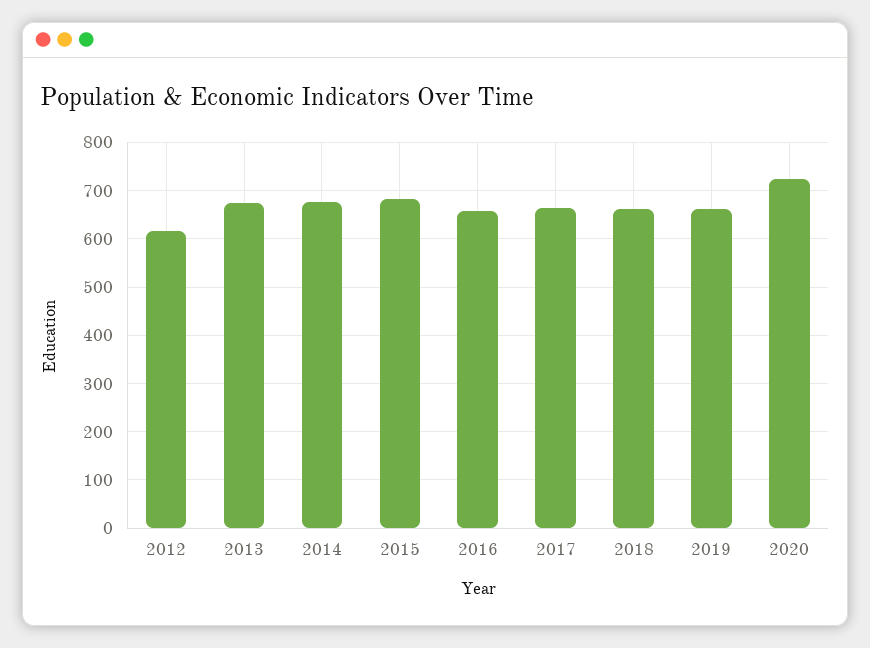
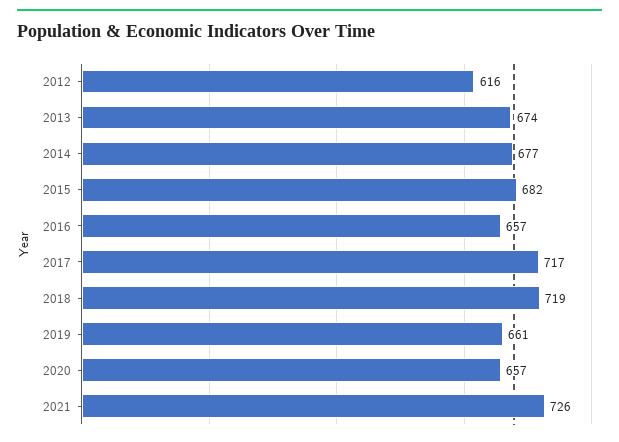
2017: 660 -> 717
2018: 660 -> 719
2020: 720 -> 657
2021: none -> 726

